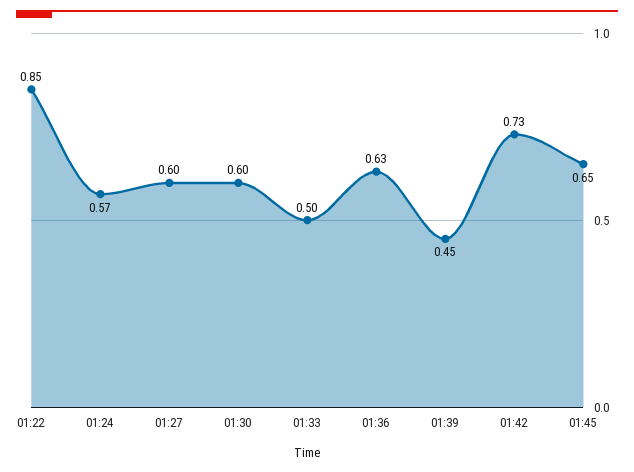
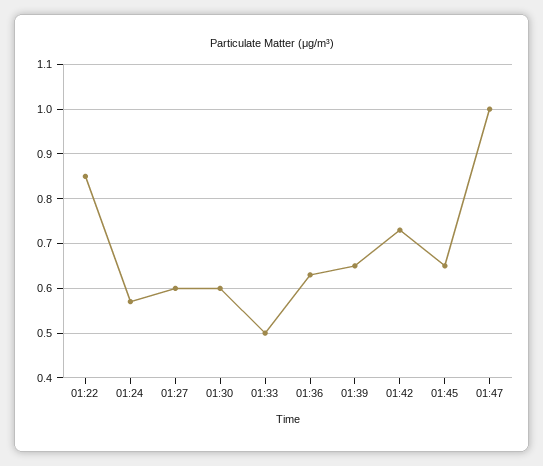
01:39: 0.45 -> 0.65
01:47: none -> 1

